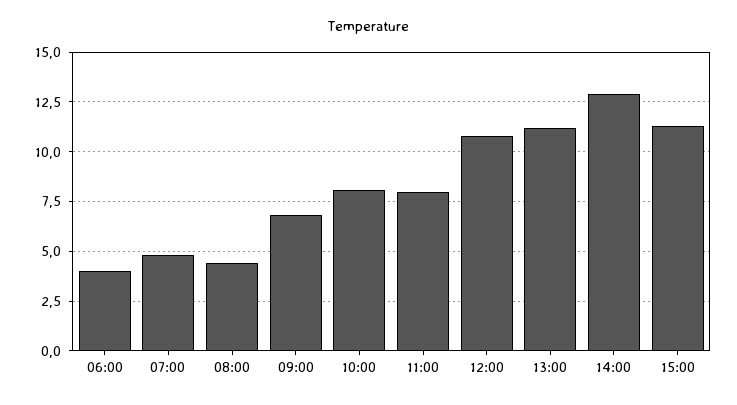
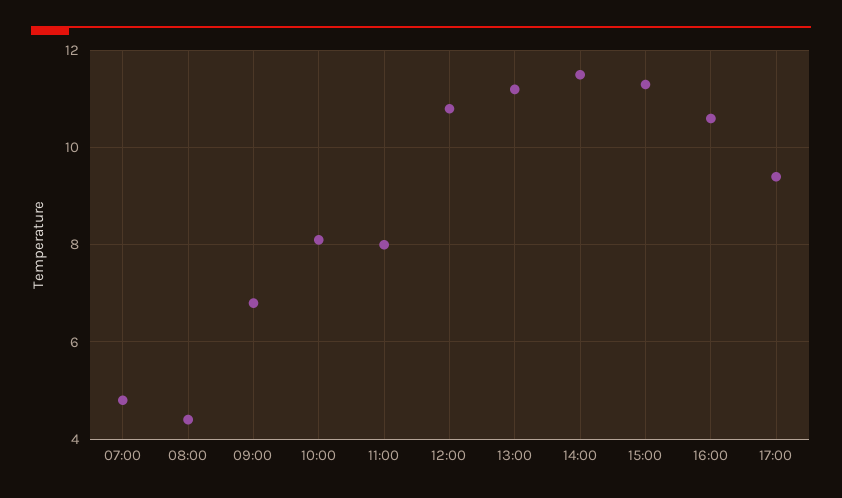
06:00: 4 -> none
14:00: 13 -> 11.5
16:00: none -> 10.5
17:00: none -> 9.5

